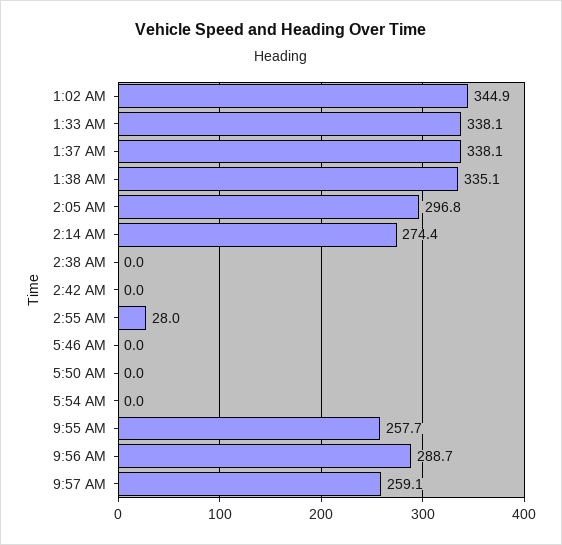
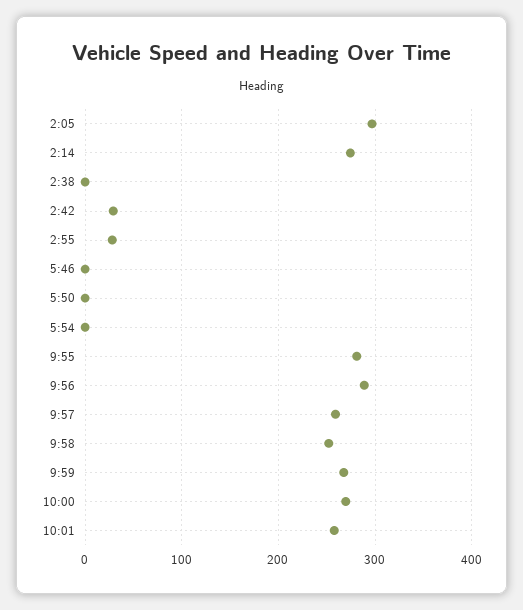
1:02 AM: 344.9 -> none
1:33 AM: 338.1 -> none
1:37 AM: 338.1 -> none
1:38 AM: 335.1 -> none
2:42 AM: 0 -> 30
9:55 AM: 257.7 -> 280
9:58: none -> 250
9:59: none -> 270
10:00: none -> 270
10:01: none -> 260

